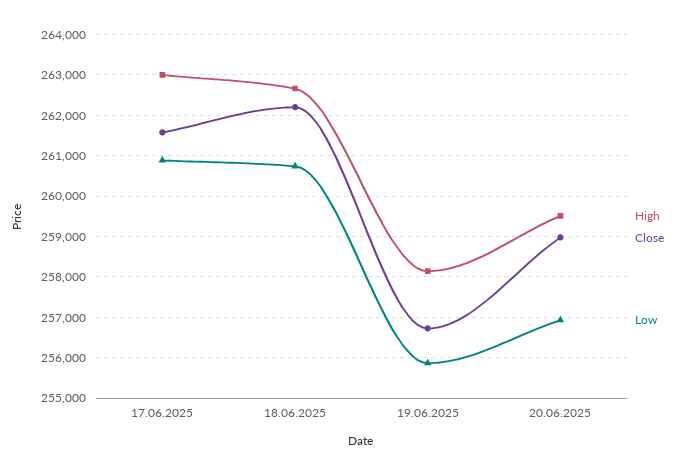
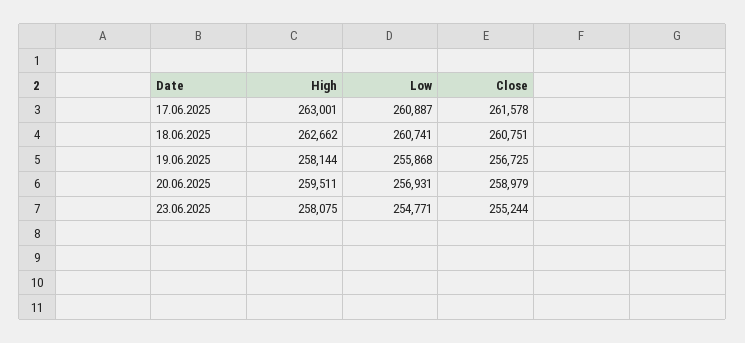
Close, 18.06.2025: 262200 -> 260751
High, 23.06.2025: none -> 258075
Low, 23.06.2025: none -> 254771
Close, 23.06.2025: none -> 255244

